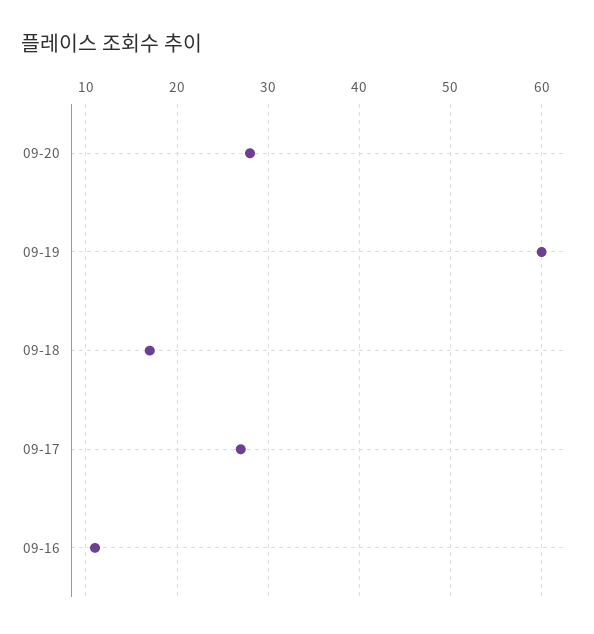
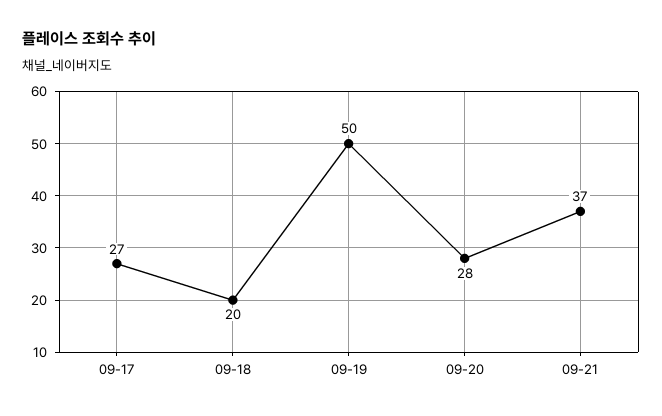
09-19: 60 -> 50
09-18: 17 -> 20
09-16: 11 -> none
09-21: none -> 37

